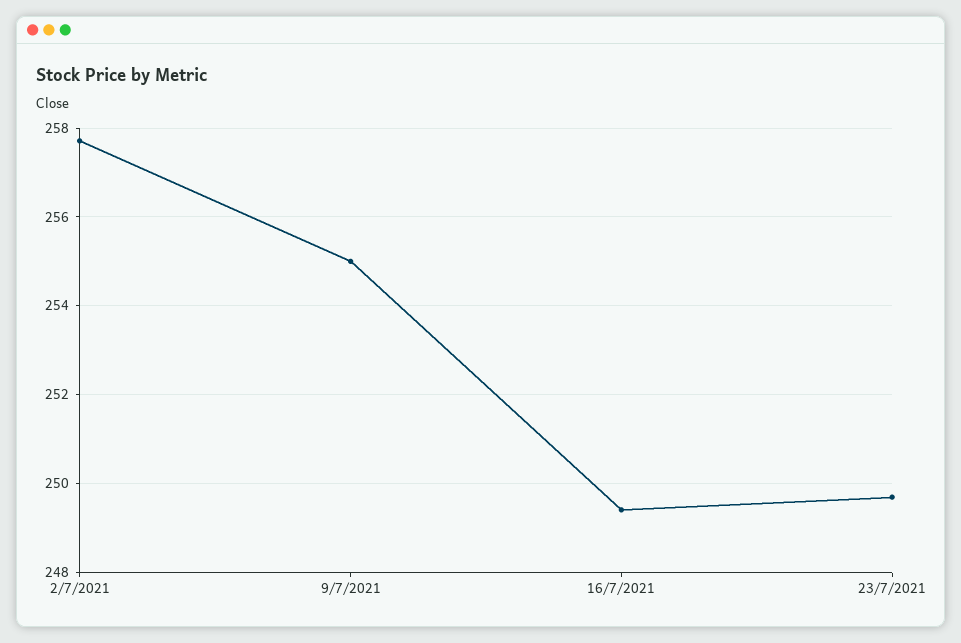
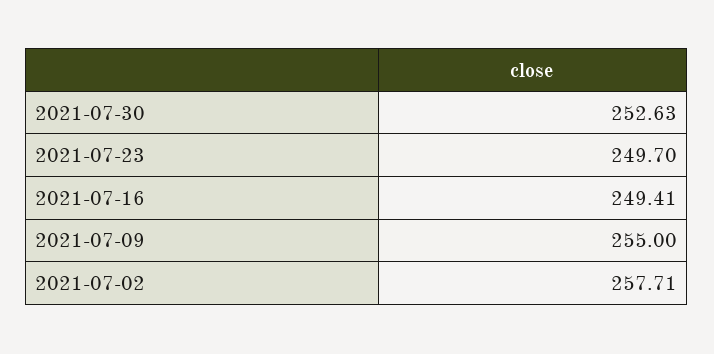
2021-07-30: none -> 252.63

